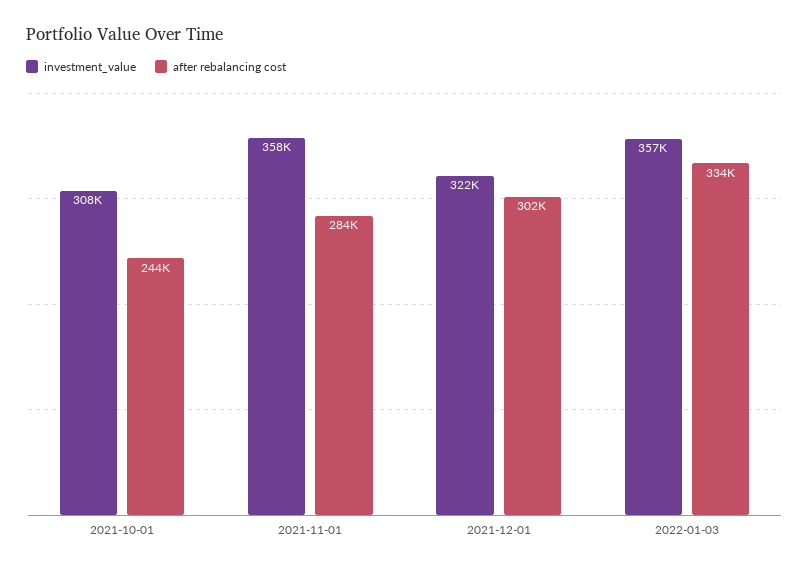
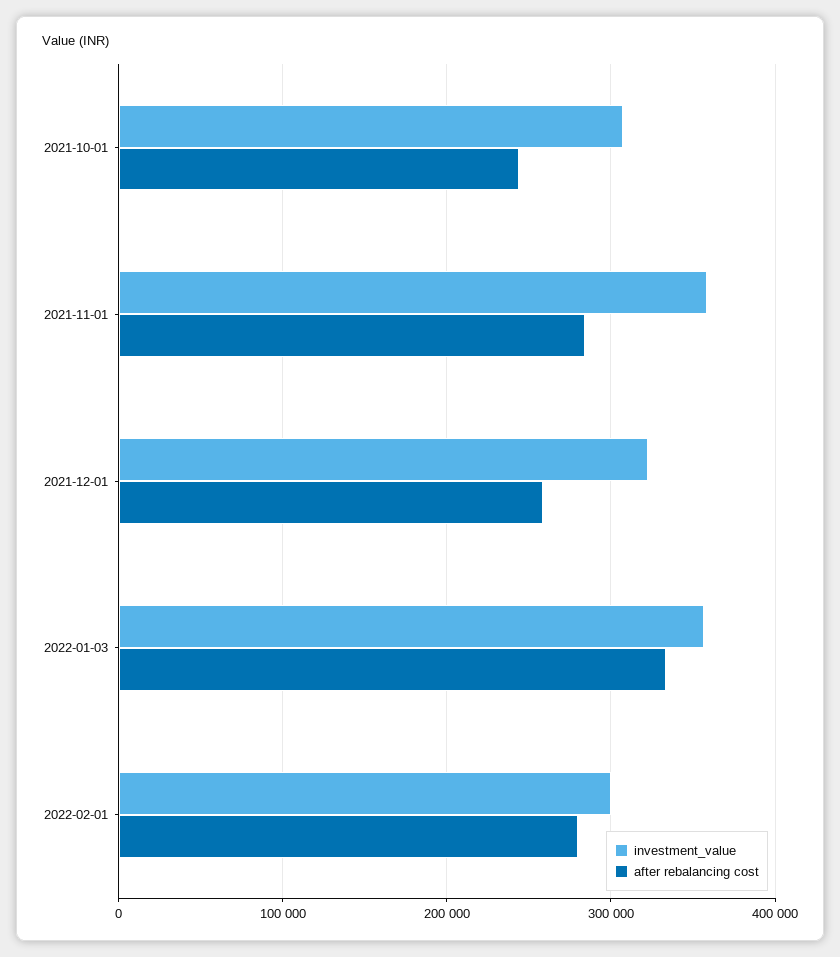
after rebalancing cost, 2021-12-01: 302000 -> 260000
investment_value, 2022-02-01: none -> 300000
after rebalancing cost, 2022-02-01: none -> 280000

